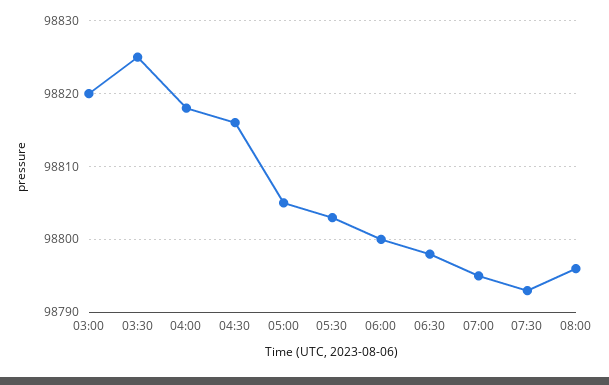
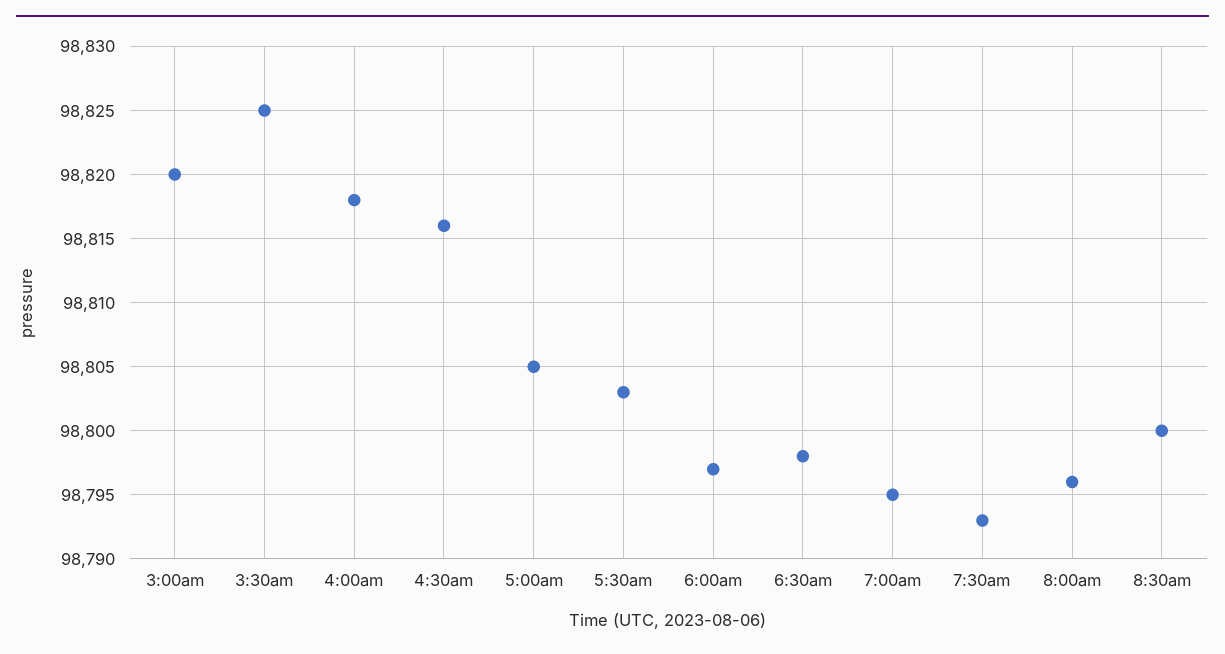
06:00: 98800 -> 98797
8:30am: none -> 98800

